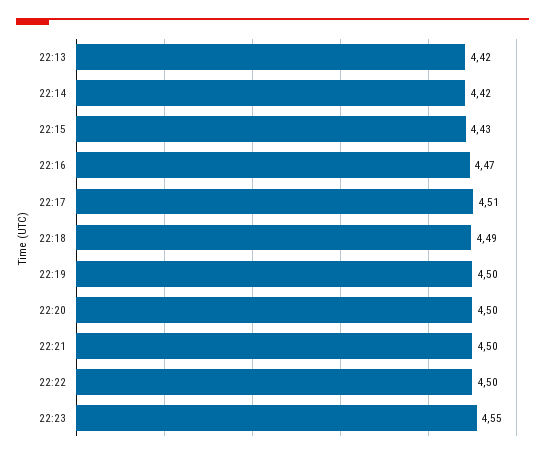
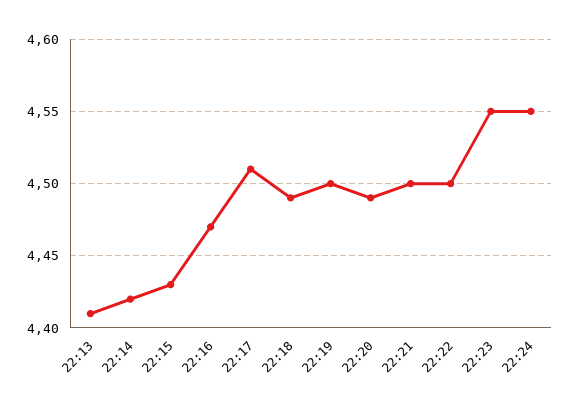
22:13: 4.42 -> 4.41
22:20: 4.5 -> 4.49
22:24: none -> 4.55

